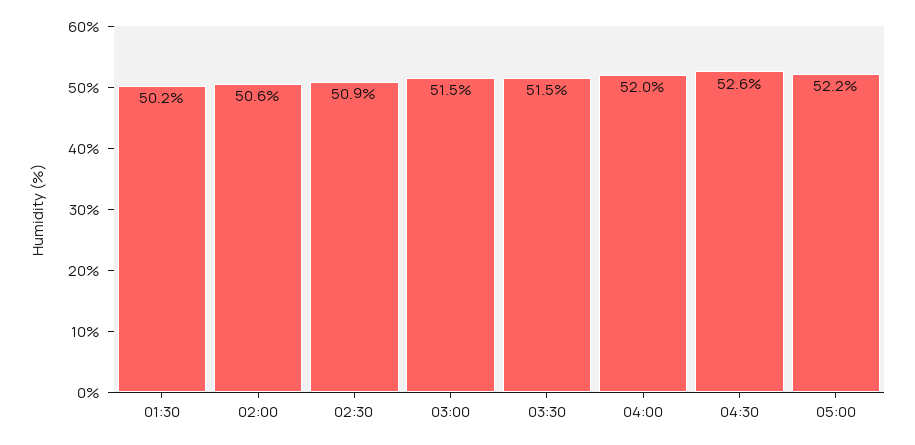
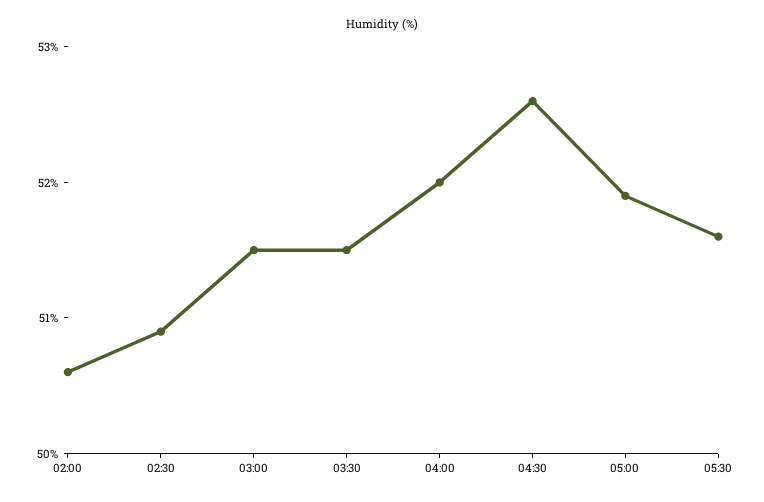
01:30: 50.2 -> none
05:00: 52.2 -> 51.9
05:30: none -> 51.6

